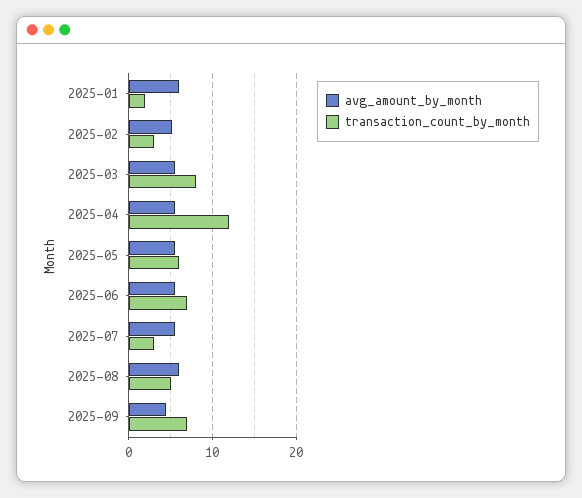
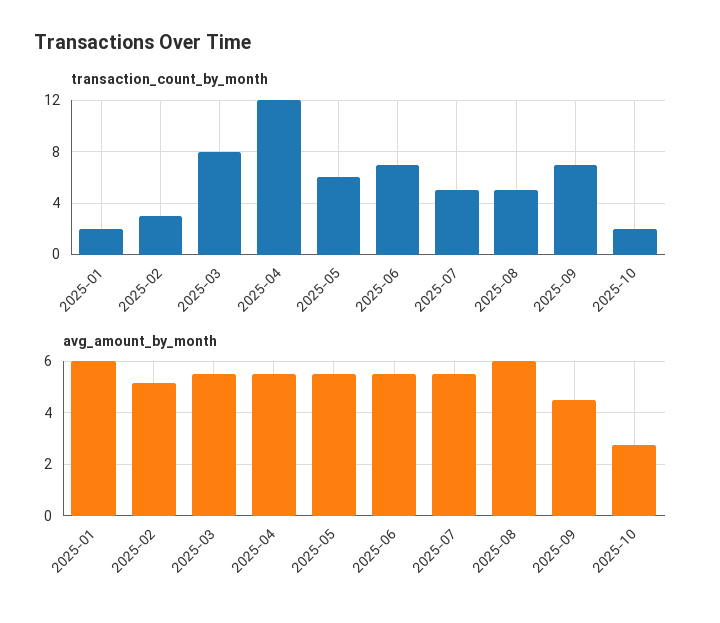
transaction_count_by_month, 2025-07: 3 -> 5
transaction_count_by_month, 2025-10: none -> 2
avg_amount_by_month, 2025-10: none -> 2.75

